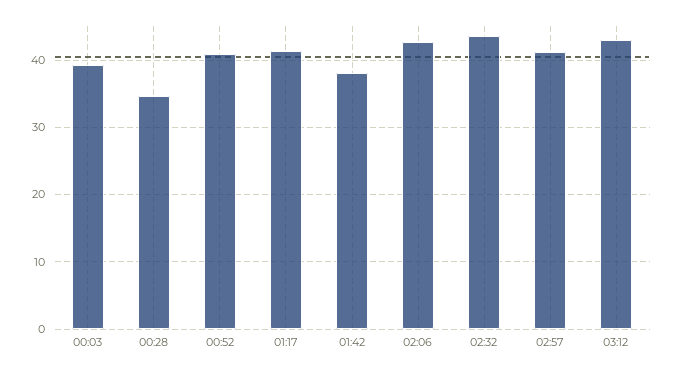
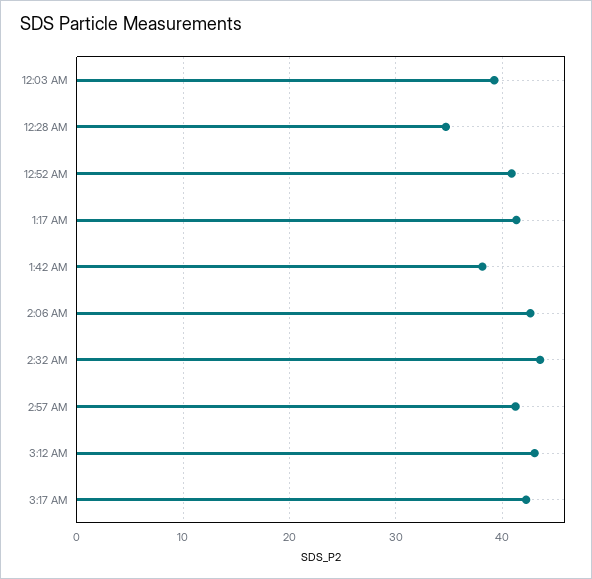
3:17 AM: none -> 42

